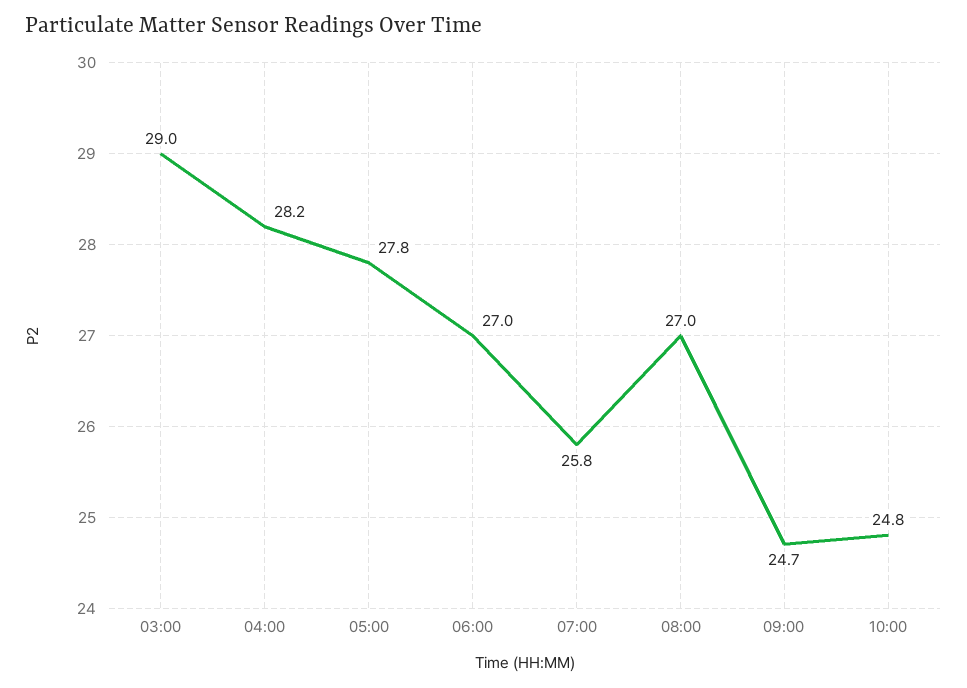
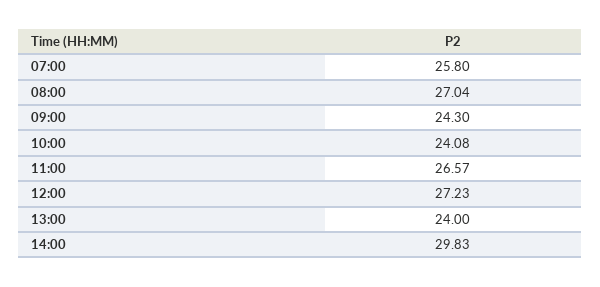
03:00: 29 -> none
04:00: 28.2 -> none
05:00: 27.8 -> none
06:00: 27 -> none
09:00: 24.7 -> 24.3
10:00: 24.8 -> 24.08
11:00: none -> 26.57
12:00: none -> 27.23
13:00: none -> 24
14:00: none -> 29.83

